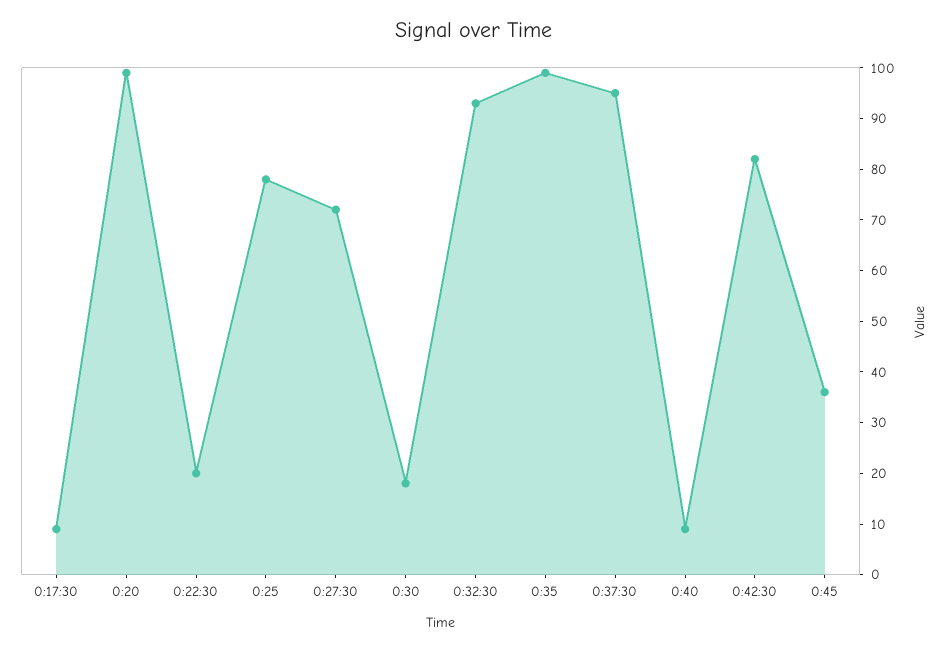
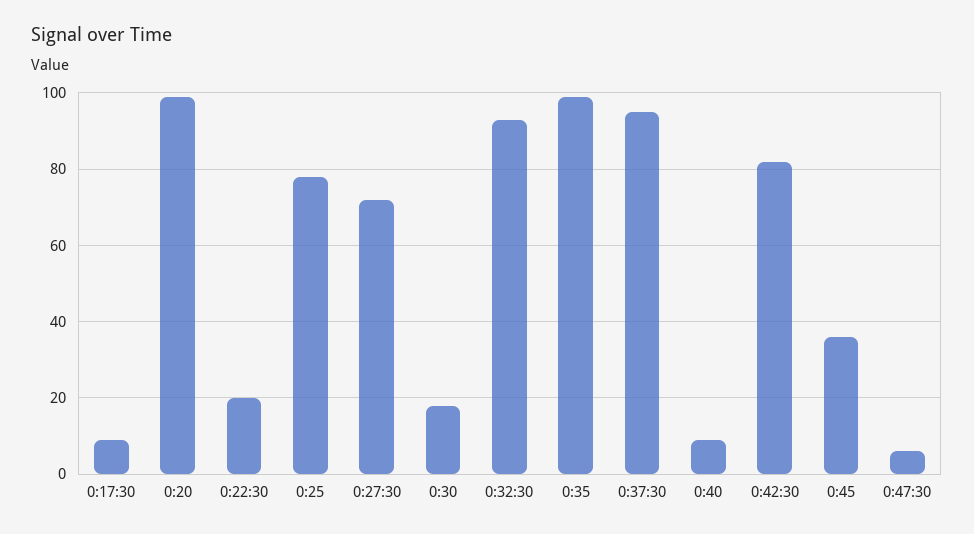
0:47:30: none -> 5

